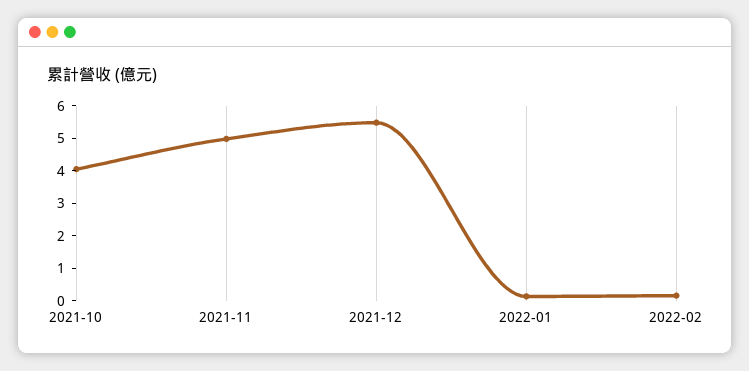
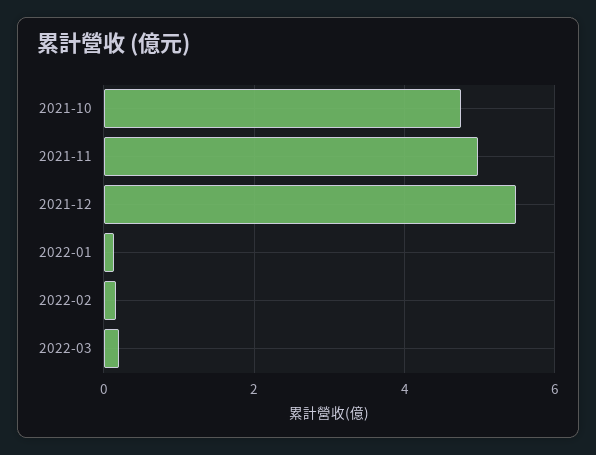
2021-10: 4 -> 4.8
2022-03: none -> 0.2

